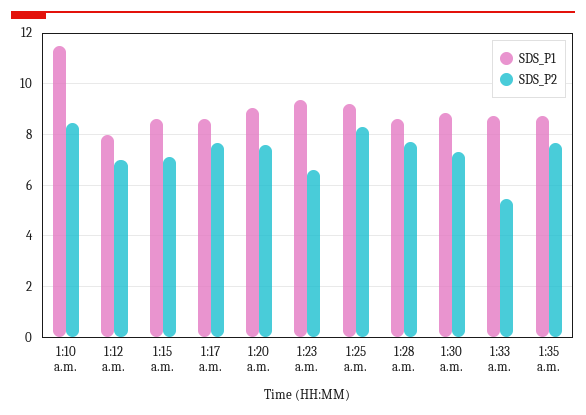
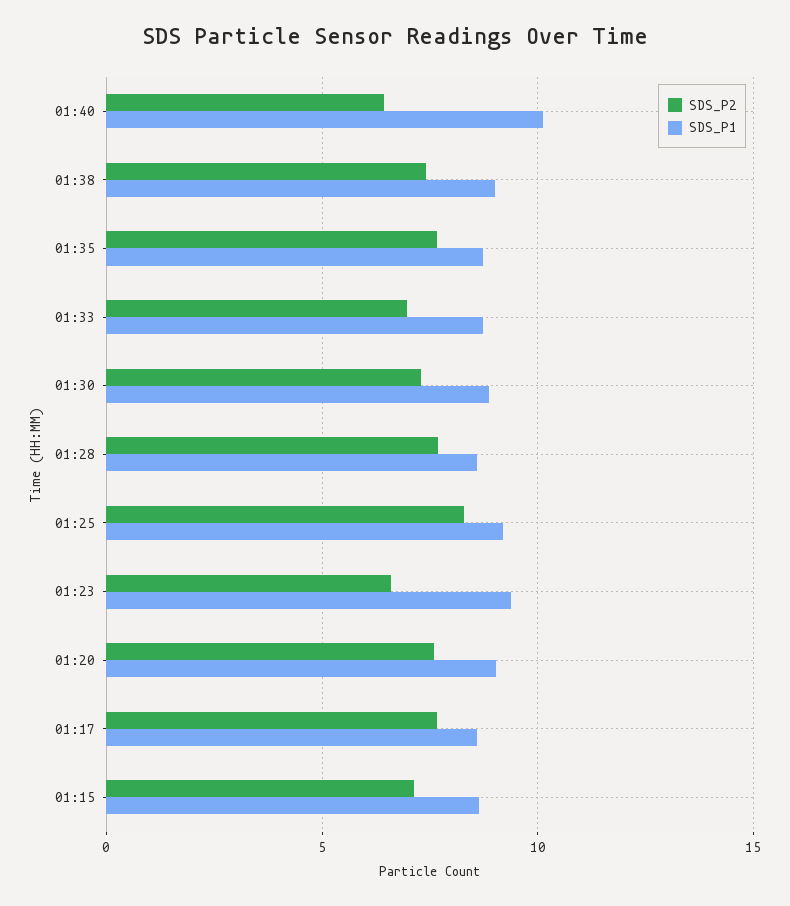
SDS_P1, 1:10 a.m.: 11.5 -> none
SDS_P2, 1:10 a.m.: 8.5 -> none
SDS_P1, 1:12 a.m.: 8 -> none
SDS_P2, 1:12 a.m.: 7 -> none
SDS_P2, 1:33 a.m.: 5.5 -> 7
SDS_P2, 01:40: none -> 6.5
SDS_P1, 01:40: none -> 10
SDS_P2, 01:38: none -> 7.5
SDS_P1, 01:38: none -> 9

